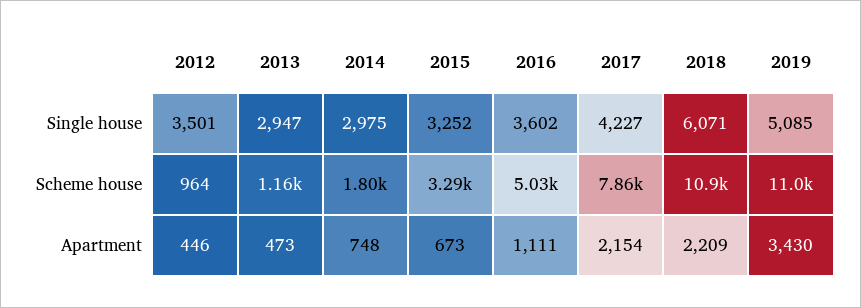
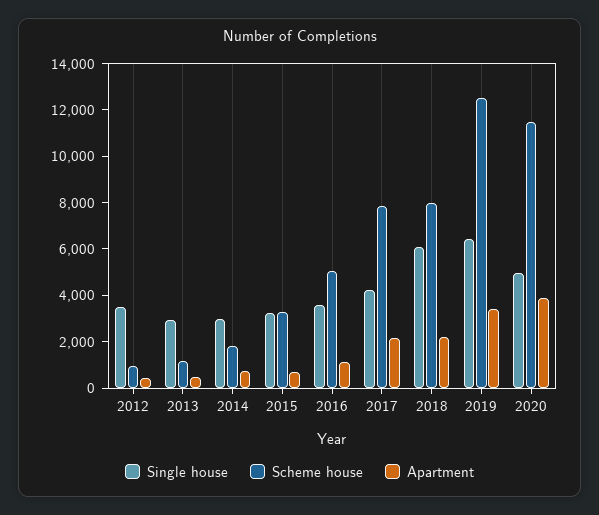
Single house, 2019: 5085 -> 6500
Scheme house, 2018: 10900 -> 8000
Scheme house, 2019: 11000 -> 12500
Single house, 2020: none -> 5000
Scheme house, 2020: none -> 11500
Apartment, 2020: none -> 4000

